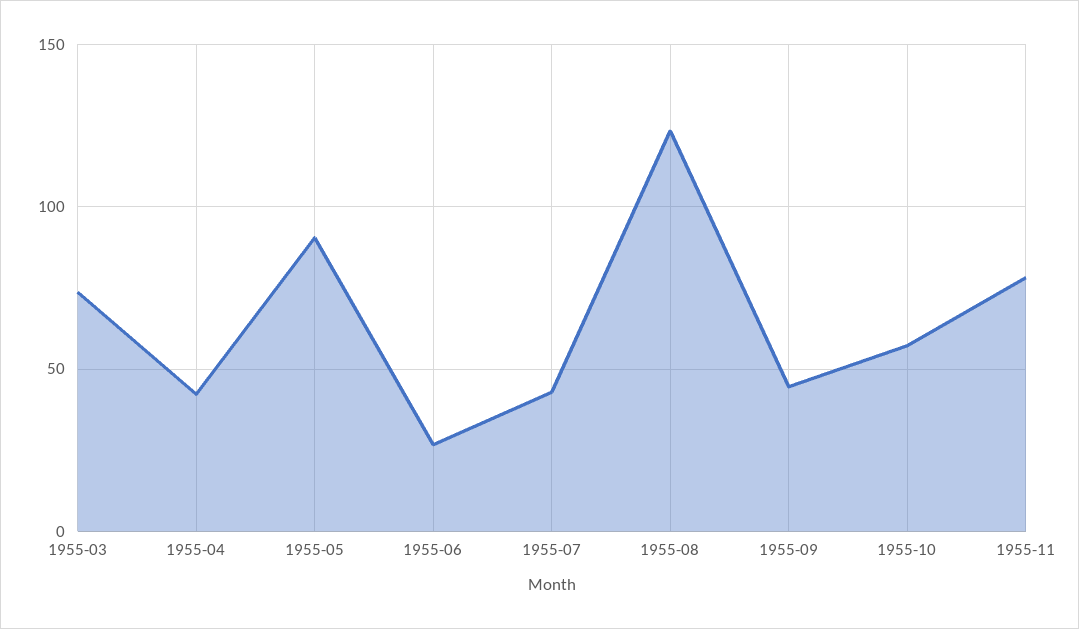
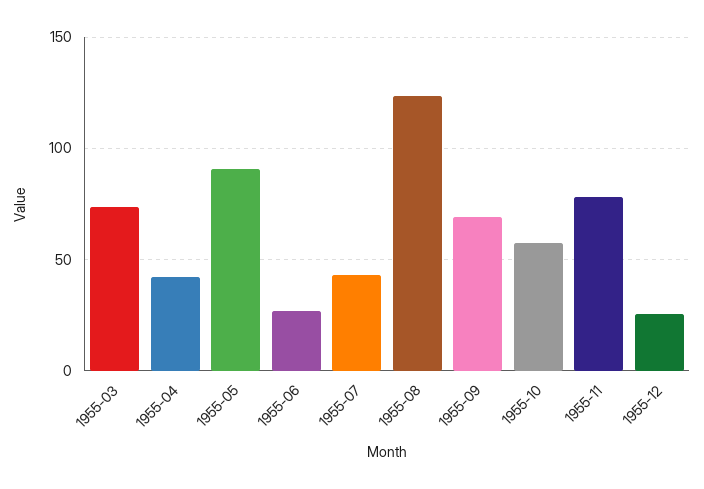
1955-09: 45 -> 70
1955-12: none -> 25

